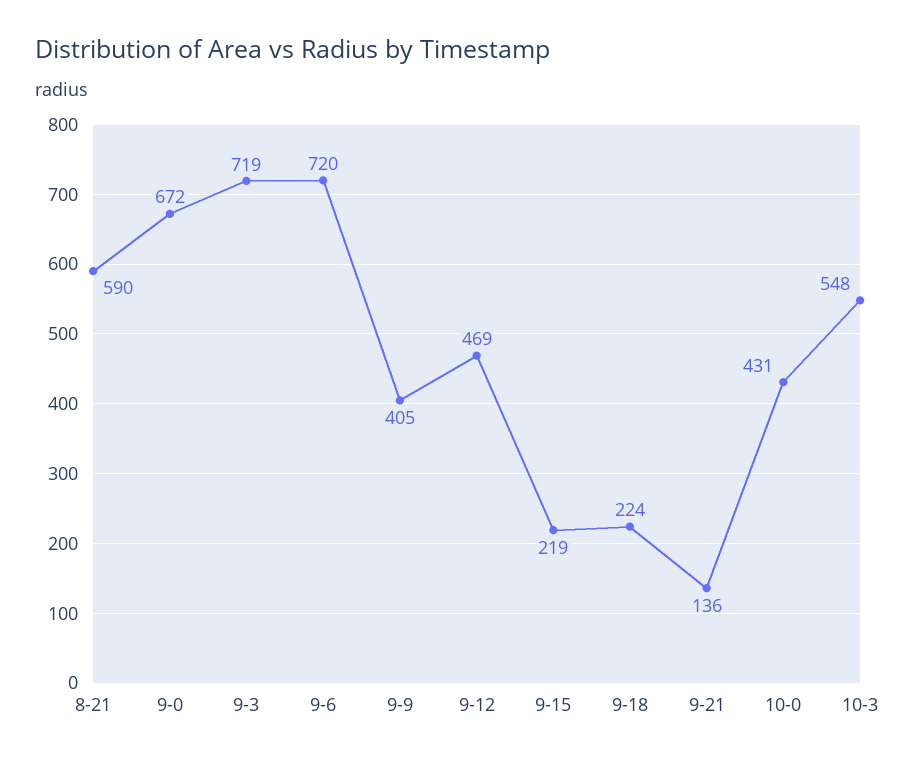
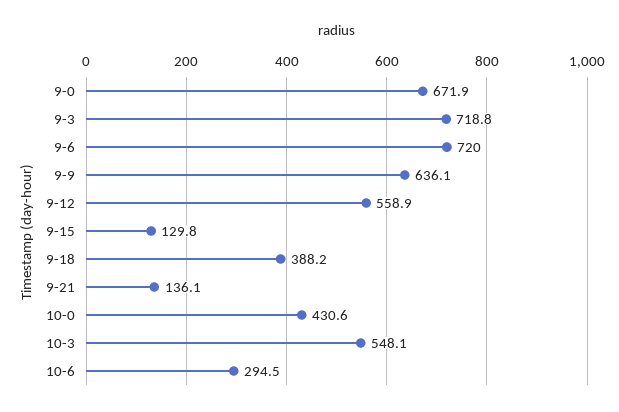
8-21: 590 -> none
9-9: 405 -> 636.1
9-12: 469 -> 558.9
9-15: 219 -> 129.8
9-18: 224 -> 388.2
10-6: none -> 294.5

